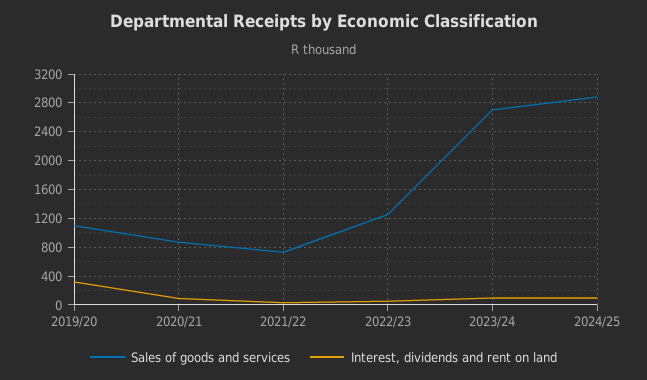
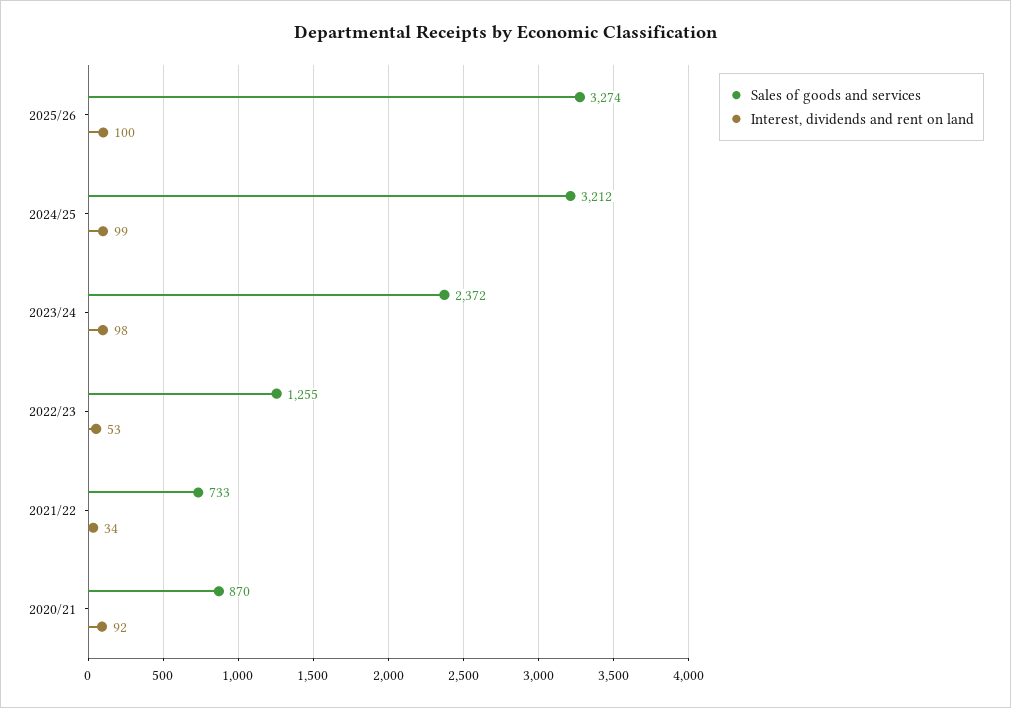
Sales of goods and services, 2019/20: 1100 -> none
Interest, dividends and rent on land, 2019/20: 300 -> none
Sales of goods and services, 2023/24: 2700 -> 2372
Sales of goods and services, 2024/25: 2900 -> 3212
Sales of goods and services, 2025/26: none -> 3274
Interest, dividends and rent on land, 2025/26: none -> 100

